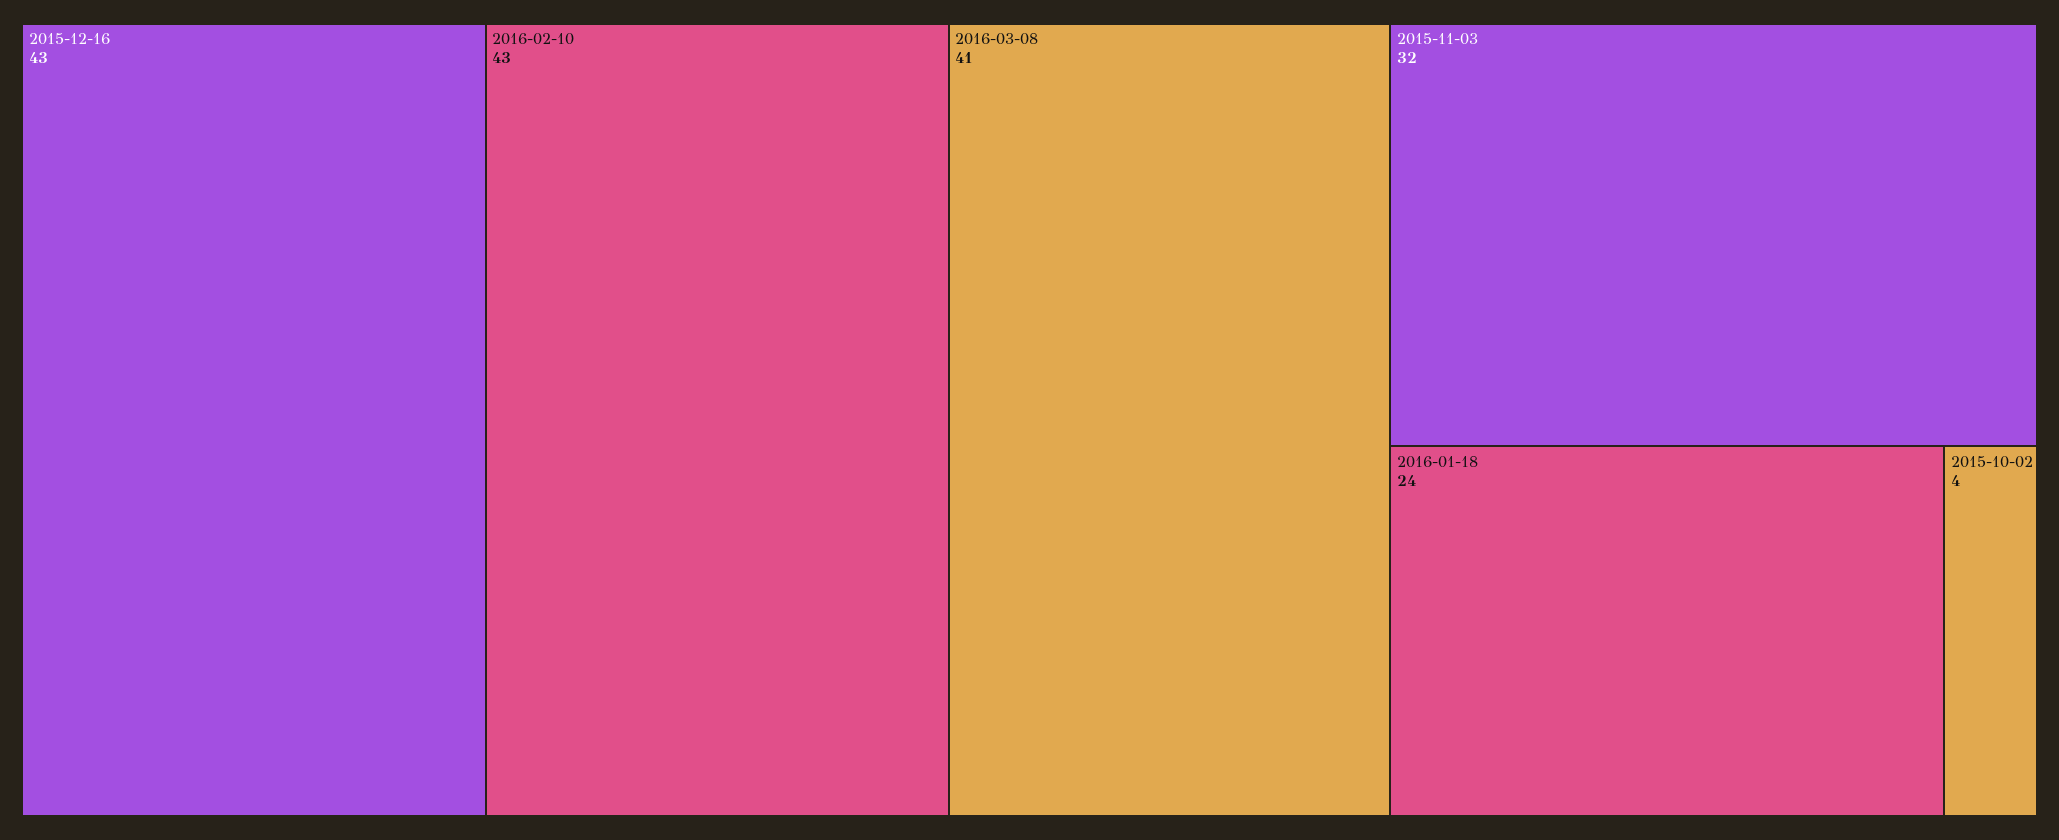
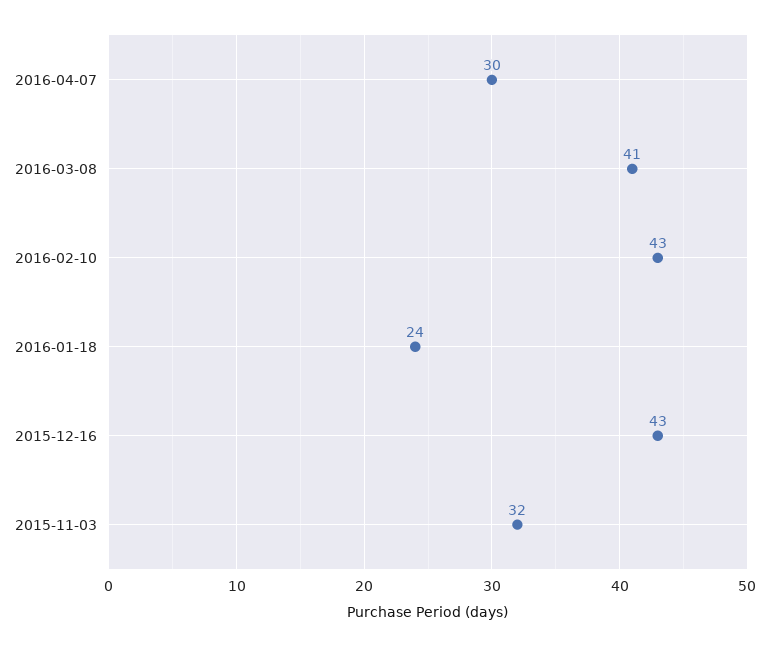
2015-10-02: 4 -> none
2016-04-07: none -> 30

